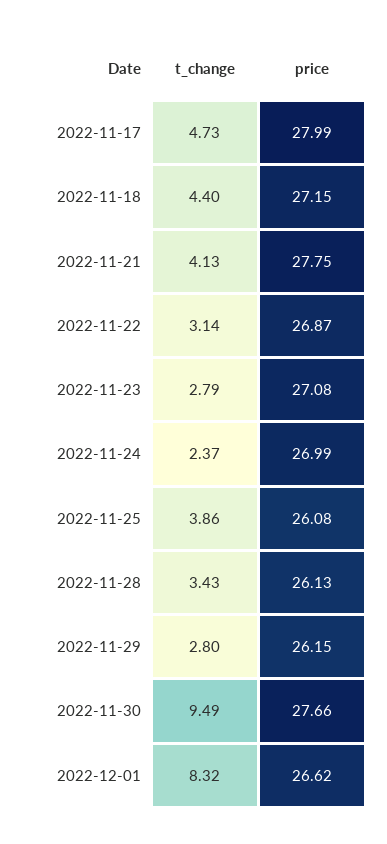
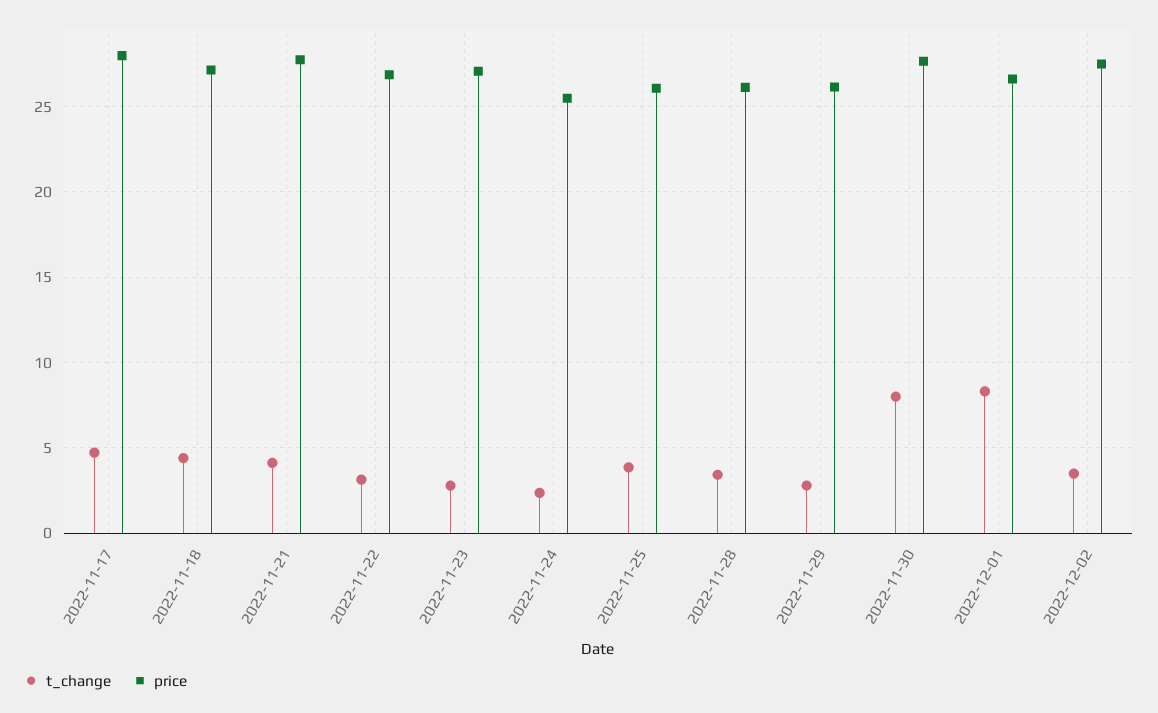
price, 2022-11-24: 26.99 -> 25.5
t_change, 2022-11-30: 9.49 -> 8
t_change, 2022-12-02: none -> 3.5
price, 2022-12-02: none -> 27.5

